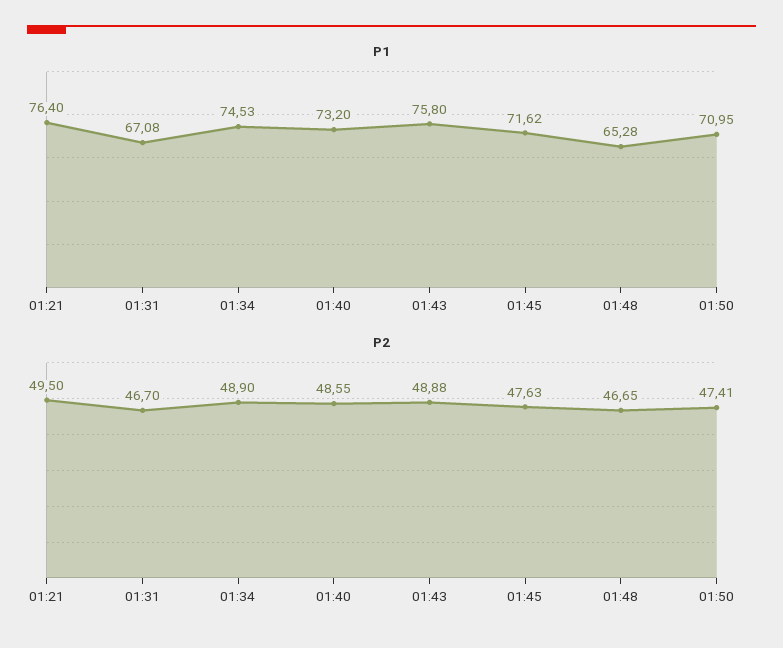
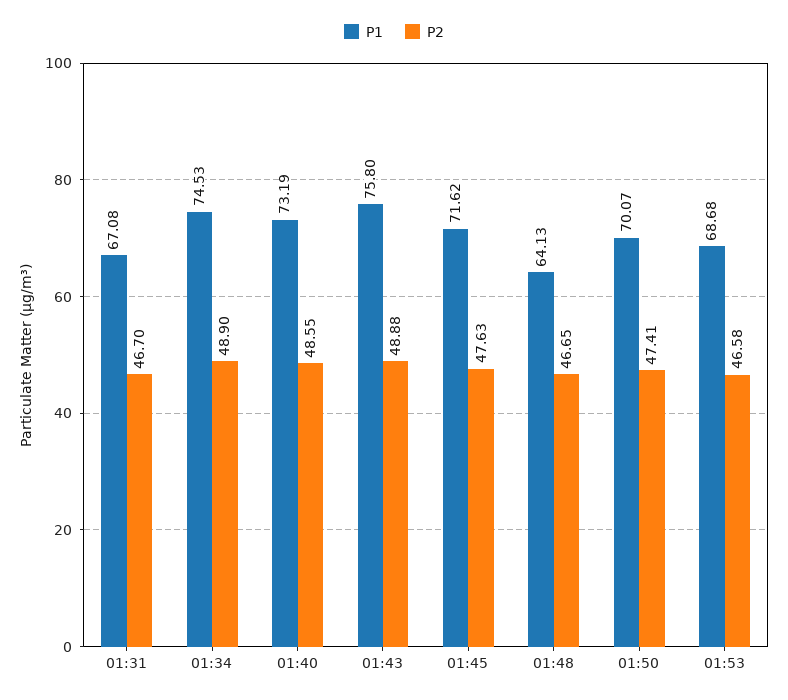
P1, 01:21: 76.4 -> none
P1, 01:40: 73.2 -> 73.19
P1, 01:48: 65.28 -> 64.13
P1, 01:50: 70.95 -> 70.07
P2, 01:21: 49.5 -> none
P1, 01:53: none -> 68.68
P2, 01:53: none -> 46.58

